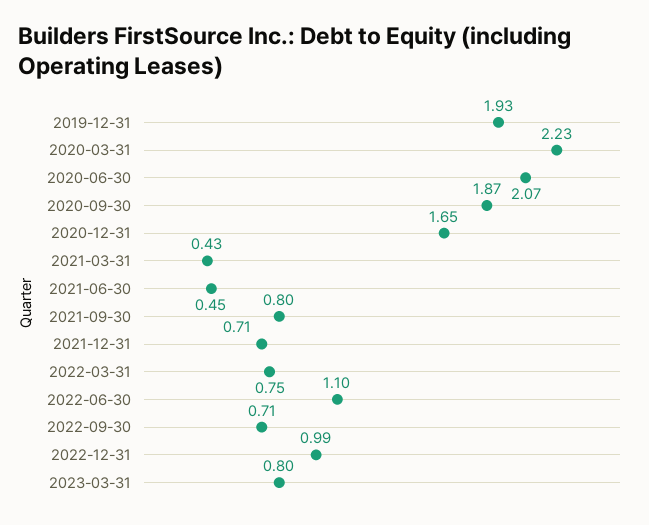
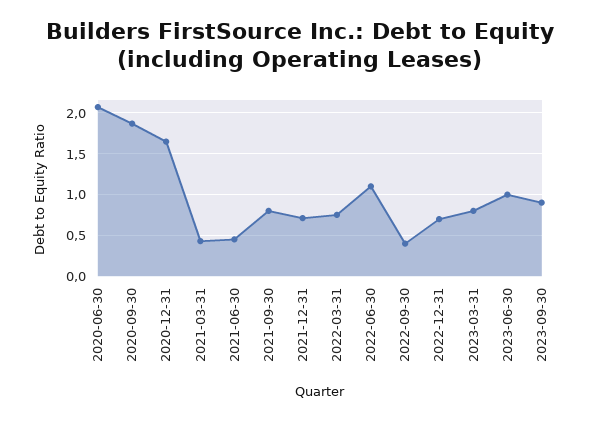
2019-12-31: 1.93 -> none
2020-03-31: 2.23 -> none
2022-09-30: 0.71 -> 0.4
2022-12-31: 0.99 -> 0.7
2023-06-30: none -> 1
2023-09-30: none -> 0.9

